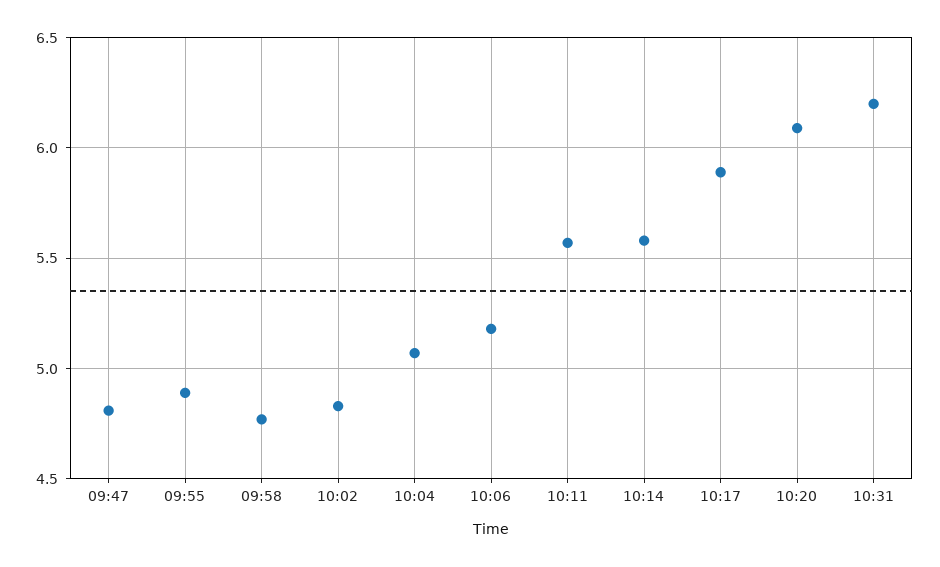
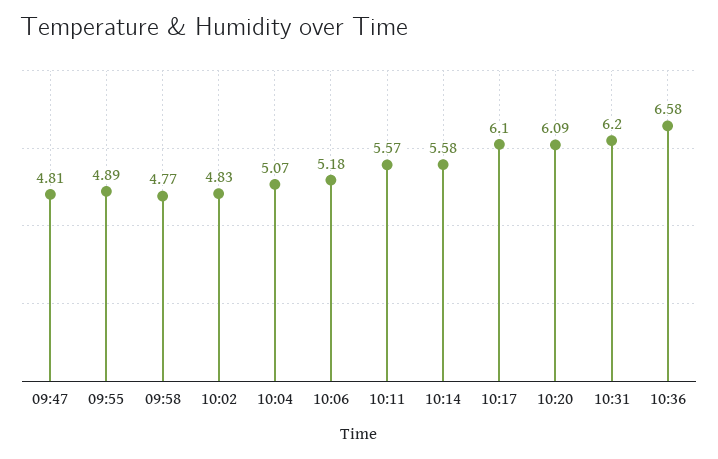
10:17: 5.9 -> 6.1
10:36: none -> 6.58

